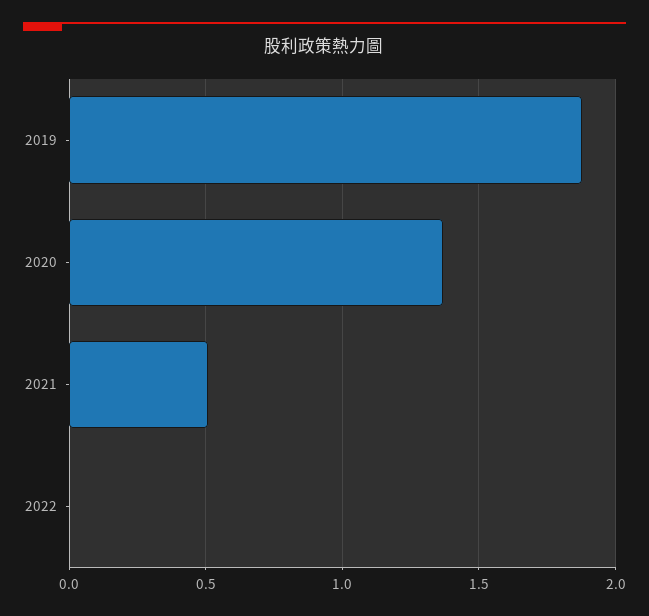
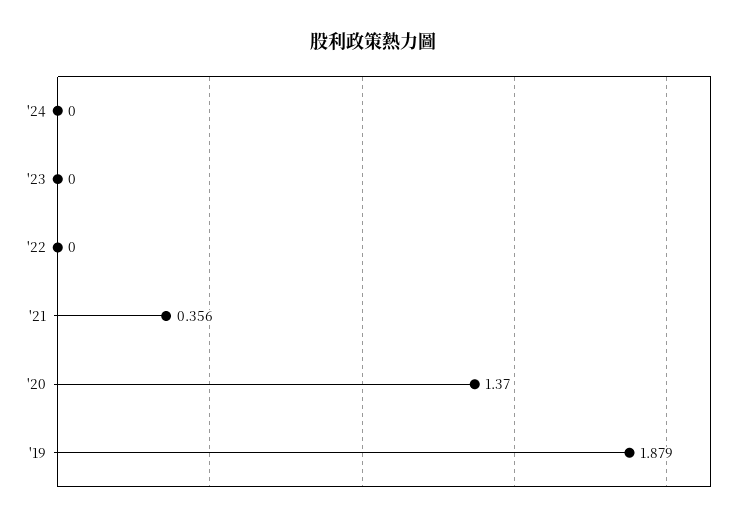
2021: 0.5 -> 0.356
'24: none -> 0
'23: none -> 0

